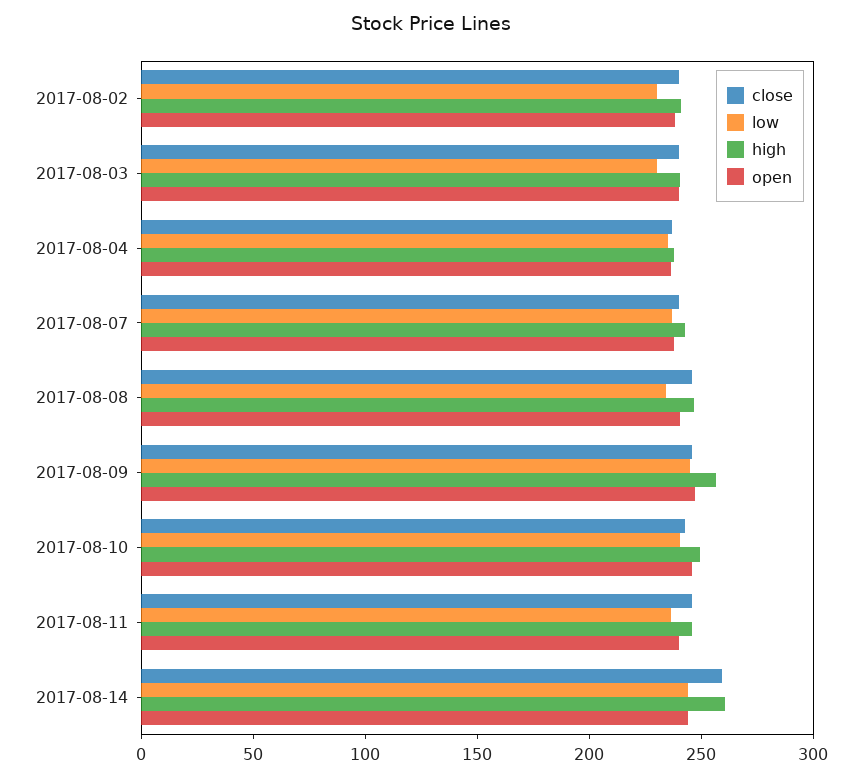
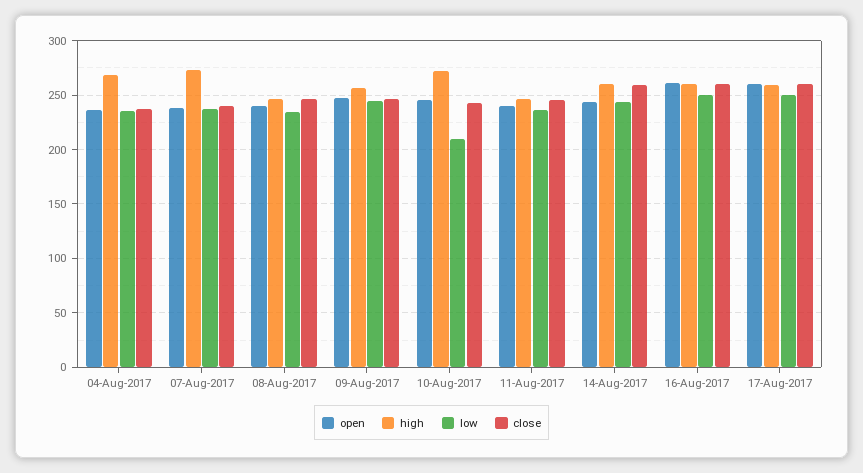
close, 2017-08-02: 240 -> none
low, 2017-08-02: 230 -> none
high, 2017-08-02: 240 -> none
open, 2017-08-02: 240 -> none
close, 2017-08-03: 240 -> none
low, 2017-08-03: 230 -> none
high, 2017-08-03: 240 -> none
open, 2017-08-03: 240 -> none
high, 2017-08-04: 240 -> 270
high, 2017-08-07: 240 -> 270
low, 2017-08-10: 240 -> 210
high, 2017-08-10: 250 -> 270
open, 16-Aug-2017: none -> 260
high, 16-Aug-2017: none -> 260
low, 16-Aug-2017: none -> 250
close, 16-Aug-2017: none -> 260
open, 17-Aug-2017: none -> 260
high, 17-Aug-2017: none -> 260
low, 17-Aug-2017: none -> 250
close, 17-Aug-2017: none -> 260

